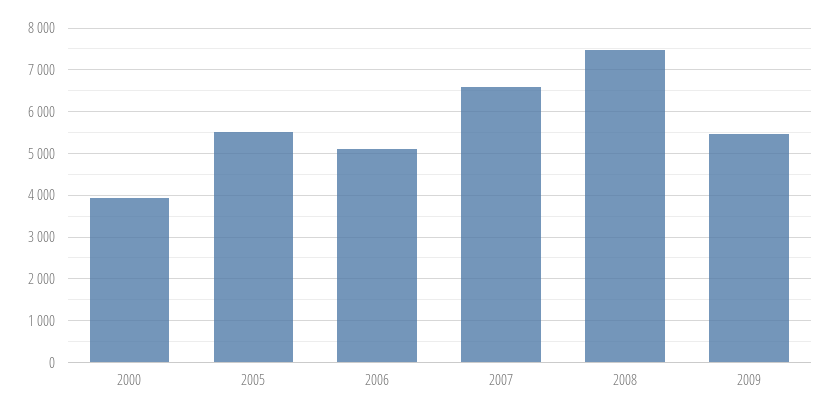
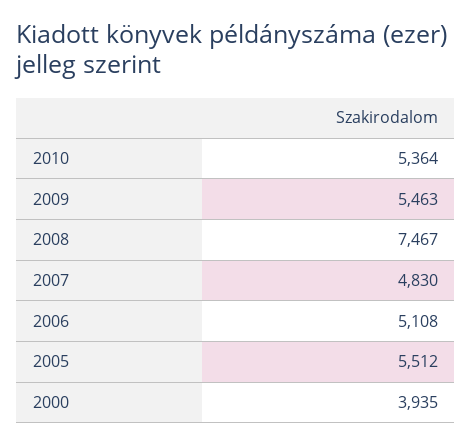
2007: 6600 -> 4830
2010: none -> 5364

